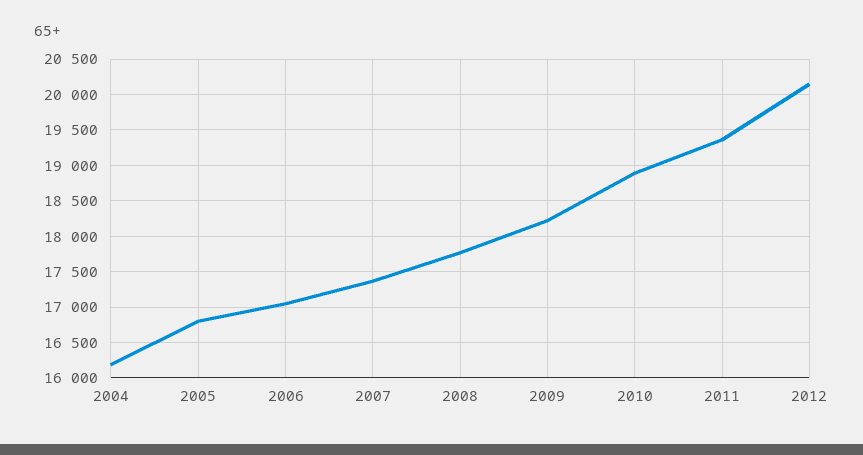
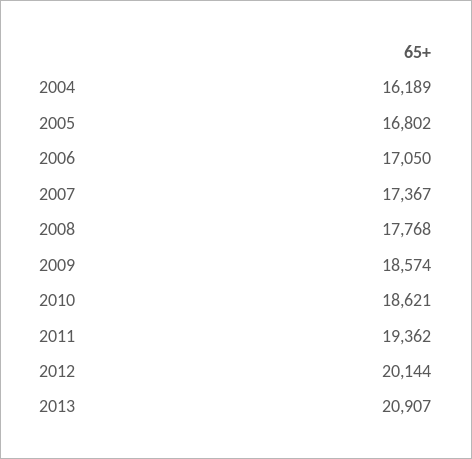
2009: 18200 -> 18574
2010: 18900 -> 18621
2013: none -> 20907

